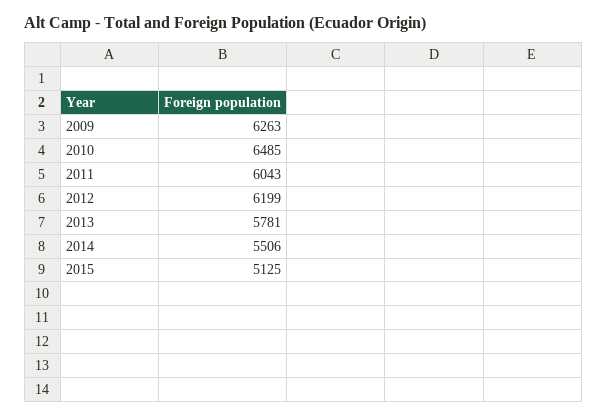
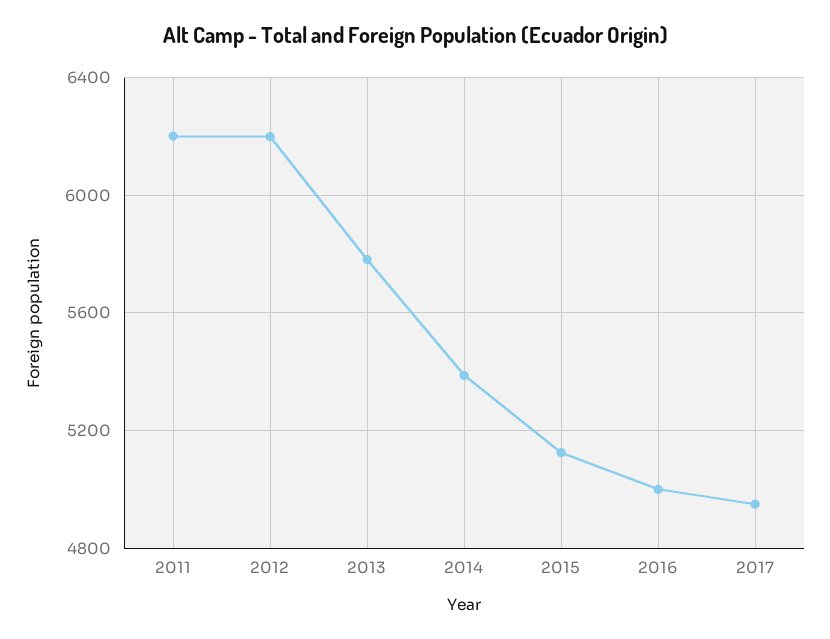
2009: 6263 -> none
2010: 6485 -> none
2011: 6043 -> 6200
2014: 5506 -> 5400
2016: none -> 5000
2017: none -> 4950

